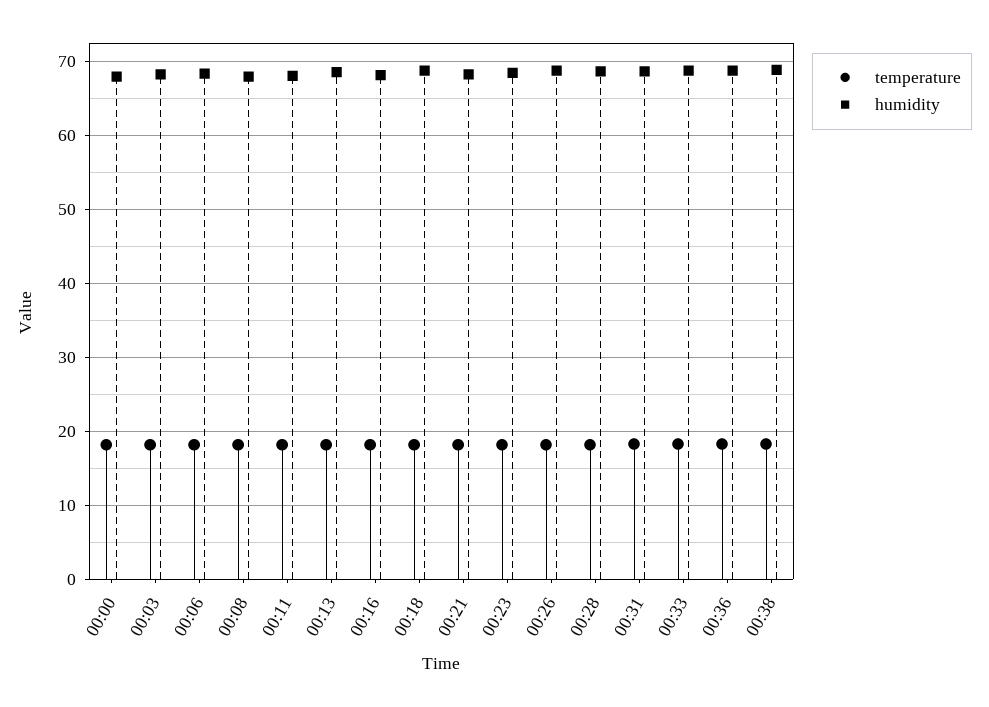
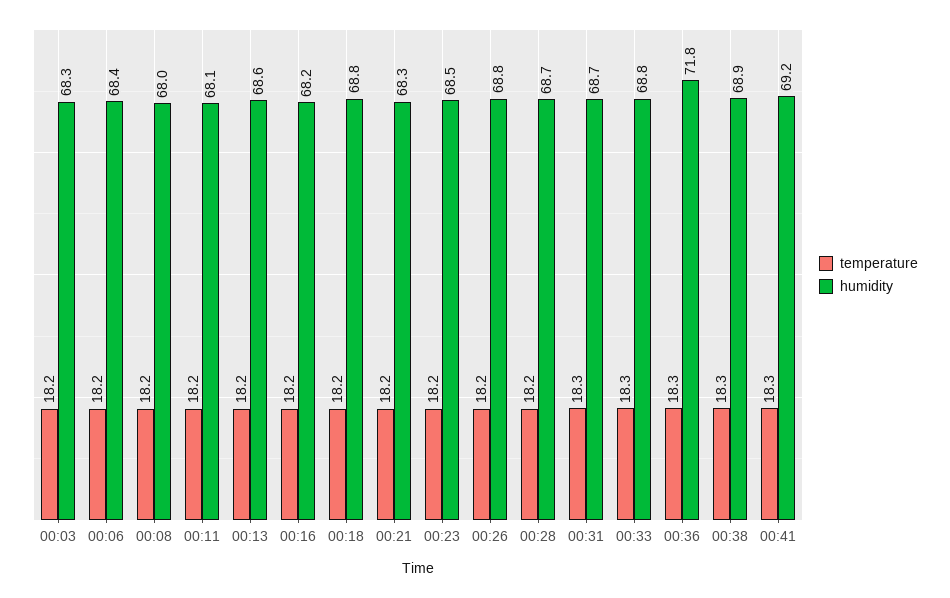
temperature, 00:00: 18 -> none
humidity, 00:00: 68 -> none
humidity, 00:36: 69 -> 71.8
temperature, 00:41: none -> 18.3
humidity, 00:41: none -> 69.2

